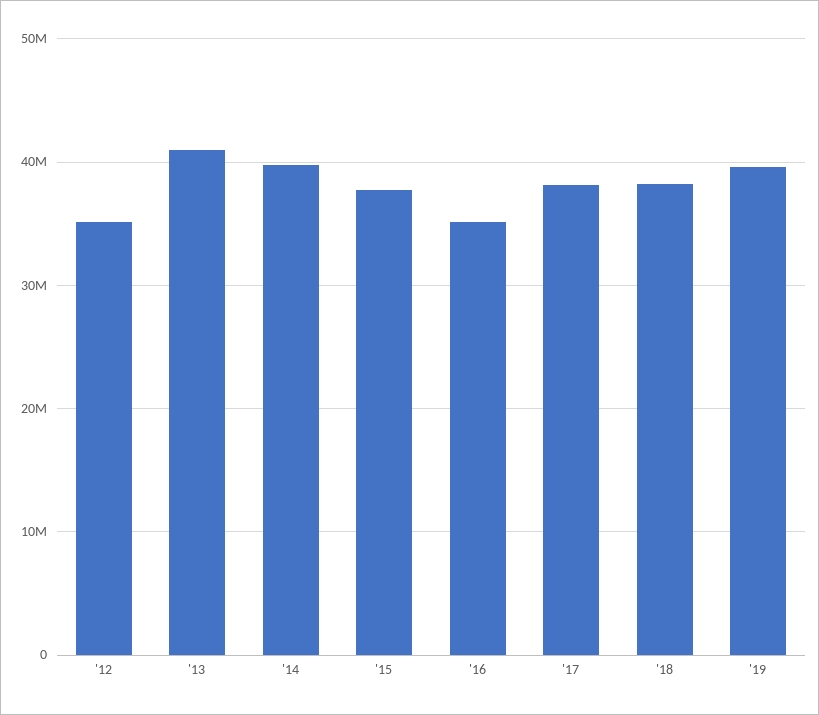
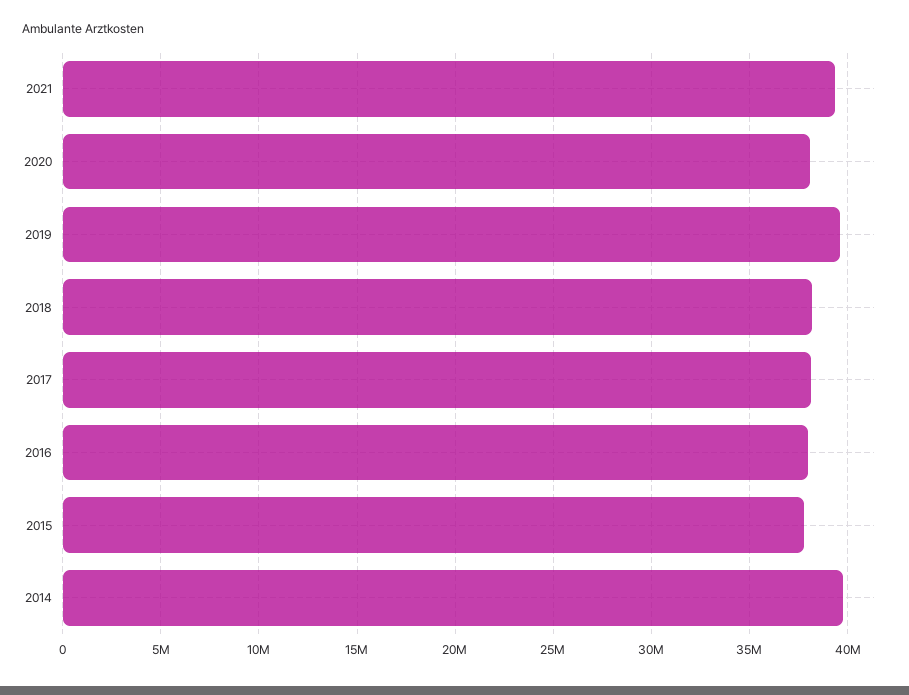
'12: 35000000 -> none
'13: 41000000 -> none
'16: 35000000 -> 38000000
2021: none -> 39500000
2020: none -> 38000000

